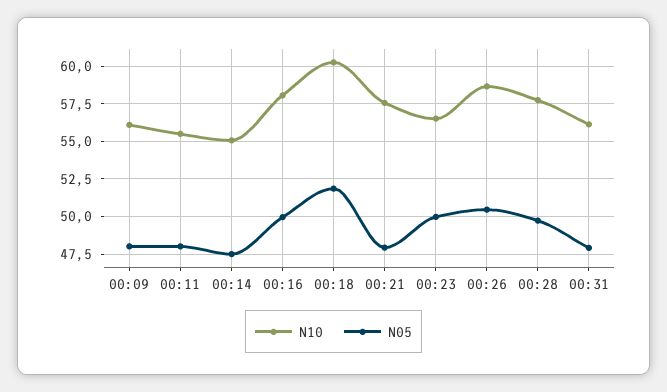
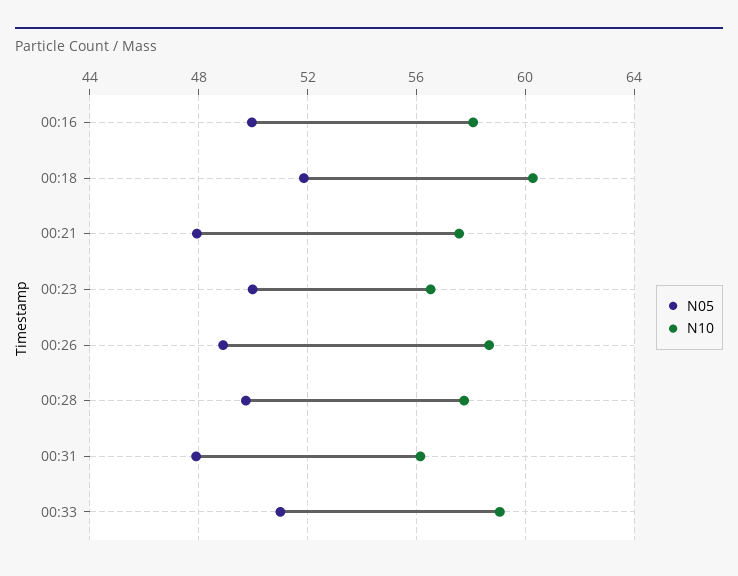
N10, 00:09: 56 -> none
N05, 00:09: 48 -> none
N10, 00:11: 55.5 -> none
N05, 00:11: 48 -> none
N10, 00:14: 55 -> none
N05, 00:14: 47.5 -> none
N05, 00:26: 50.5 -> 49
N05, 00:33: none -> 51
N10, 00:33: none -> 59

